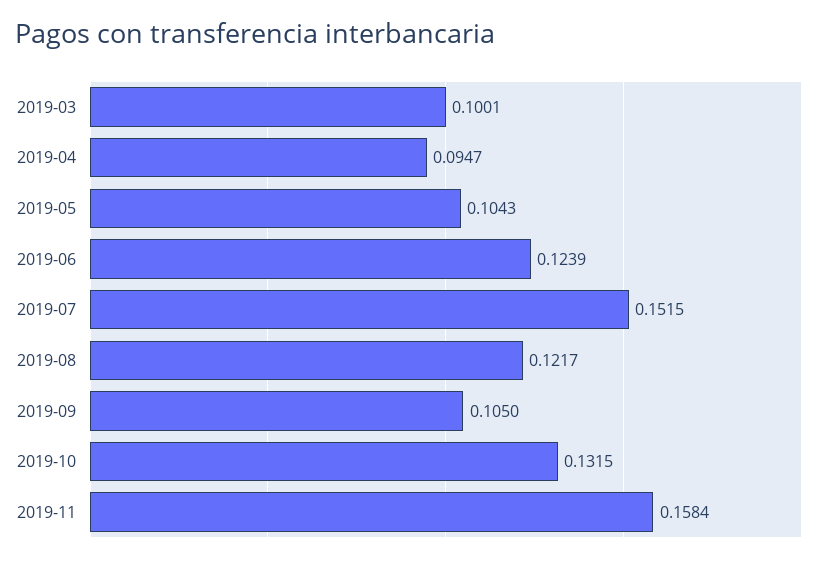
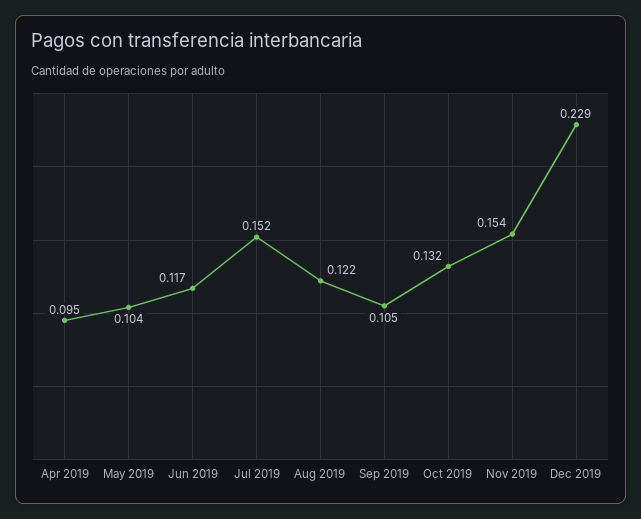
2019-03: 0.1001 -> none
2019-06: 0.1239 -> 0.117
2019-11: 0.1584 -> 0.154
Dec 2019: none -> 0.229

